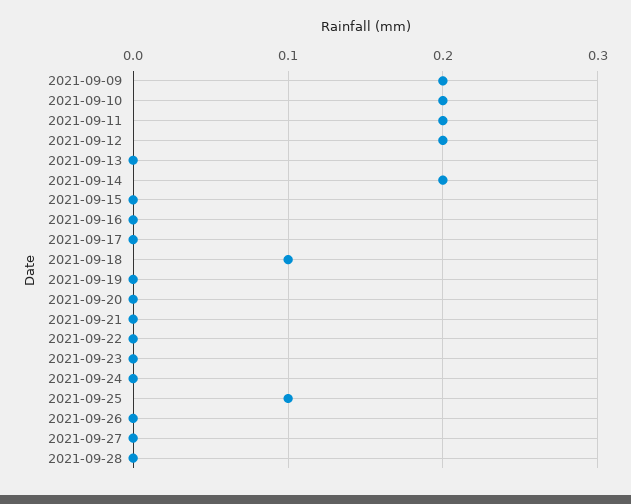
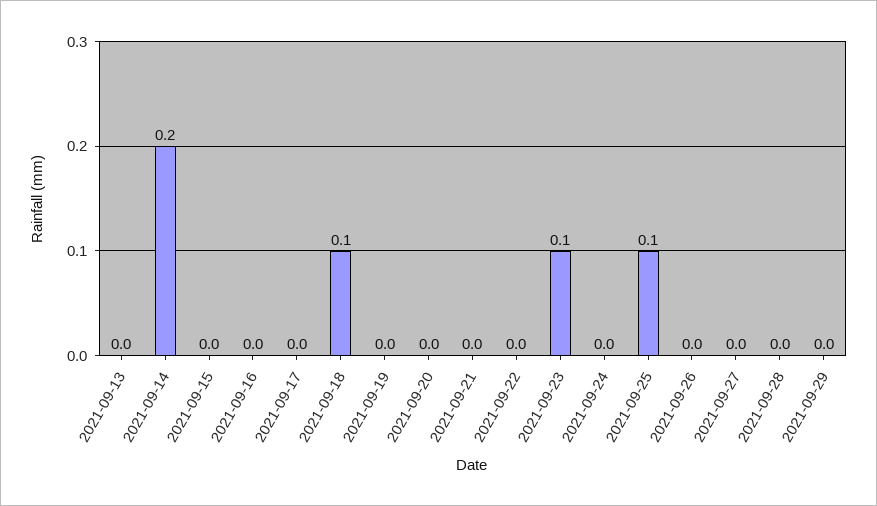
2021-09-09: 0.2 -> none
2021-09-10: 0.2 -> none
2021-09-11: 0.2 -> none
2021-09-12: 0.2 -> none
2021-09-23: 0 -> 0.1
2021-09-29: none -> 0

